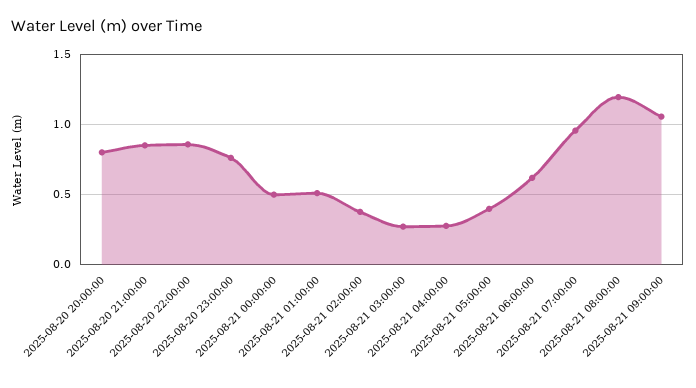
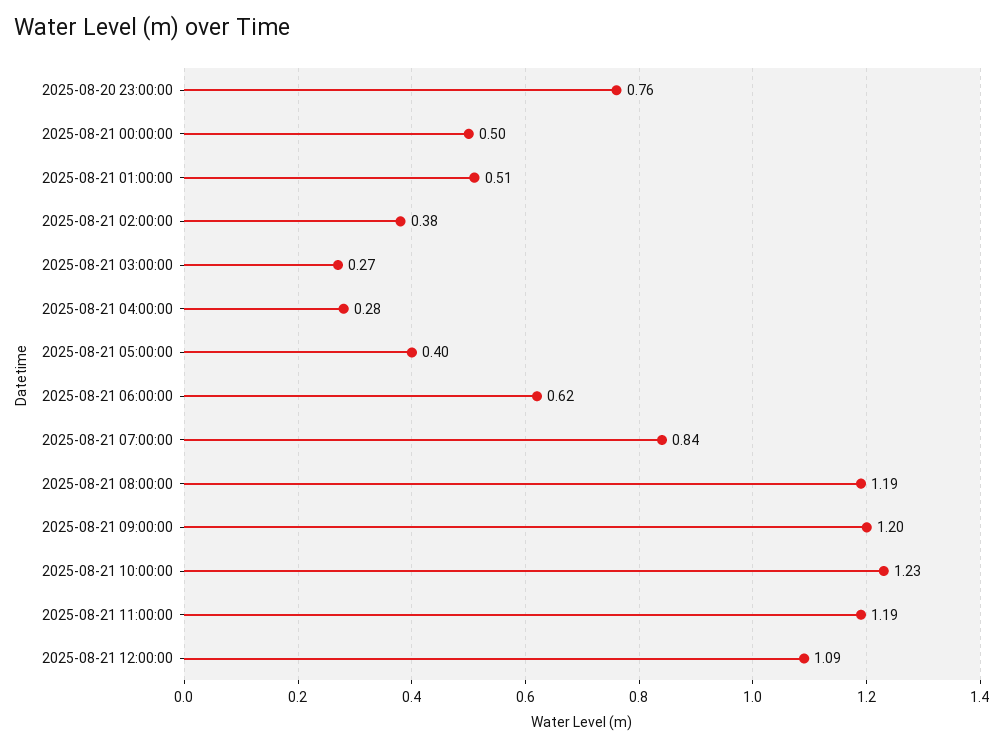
2025-08-20 20:00:00: 0.8 -> none
2025-08-20 21:00:00: 0.85 -> none
2025-08-20 22:00:00: 0.85 -> none
2025-08-21 07:00:00: 0.95 -> 0.84
2025-08-21 09:00:00: 1.05 -> 1.2
2025-08-21 10:00:00: none -> 1.23
2025-08-21 11:00:00: none -> 1.19
2025-08-21 12:00:00: none -> 1.09

